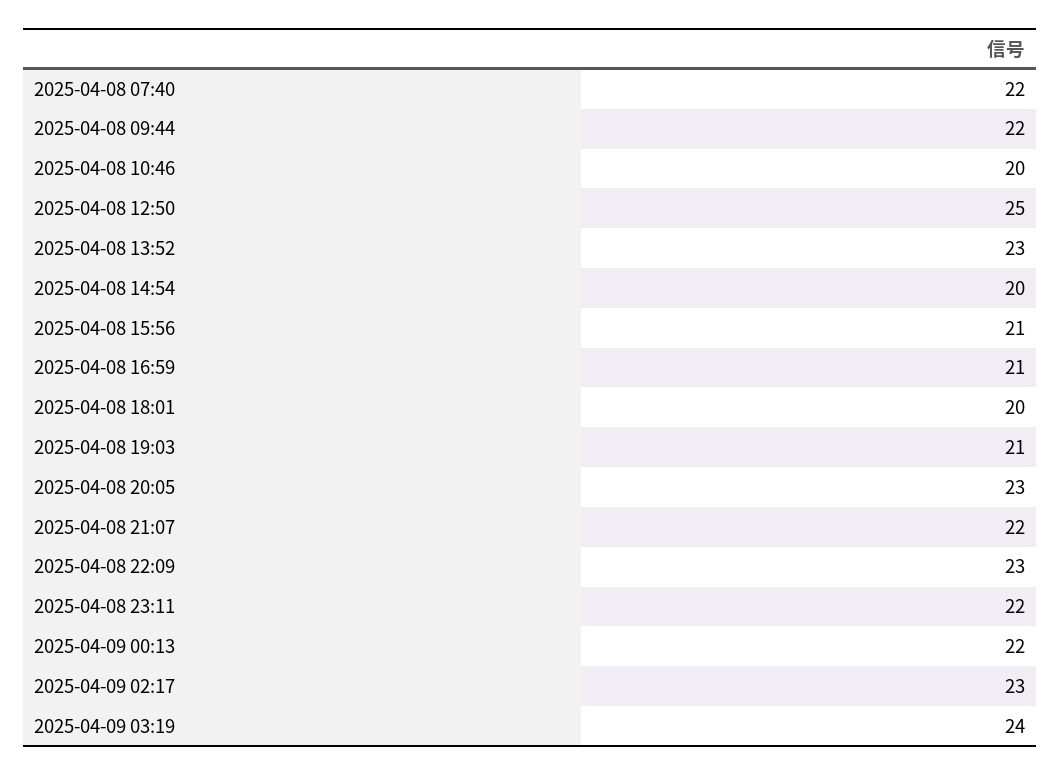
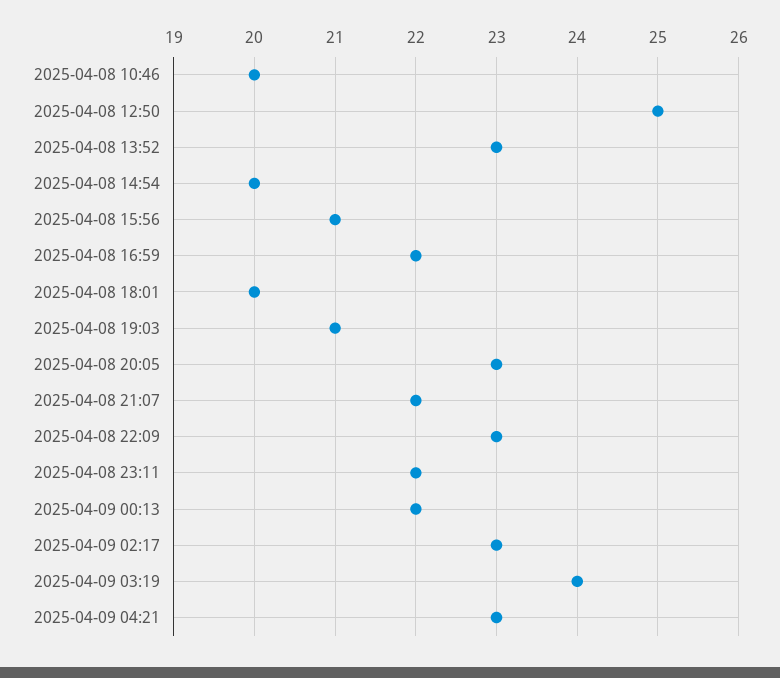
2025-04-08 07:40: 22 -> none
2025-04-08 09:44: 22 -> none
2025-04-08 16:59: 21 -> 22
2025-04-09 04:21: none -> 23

